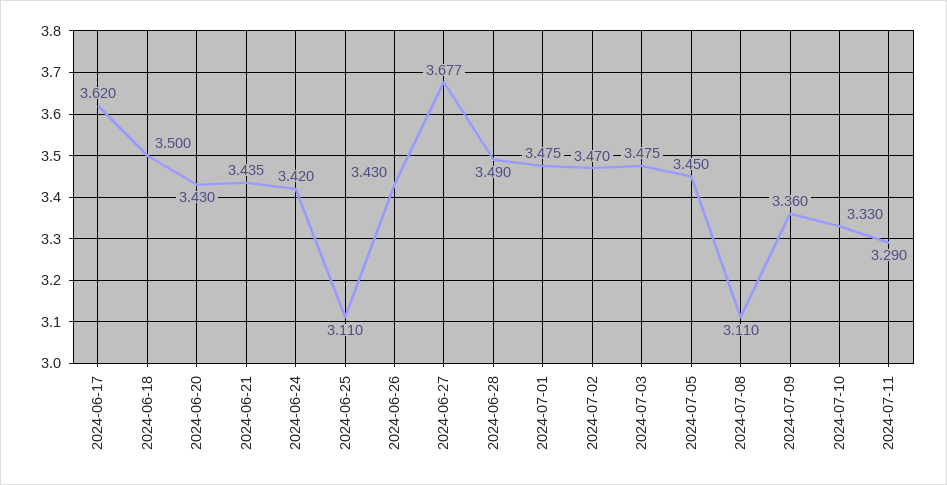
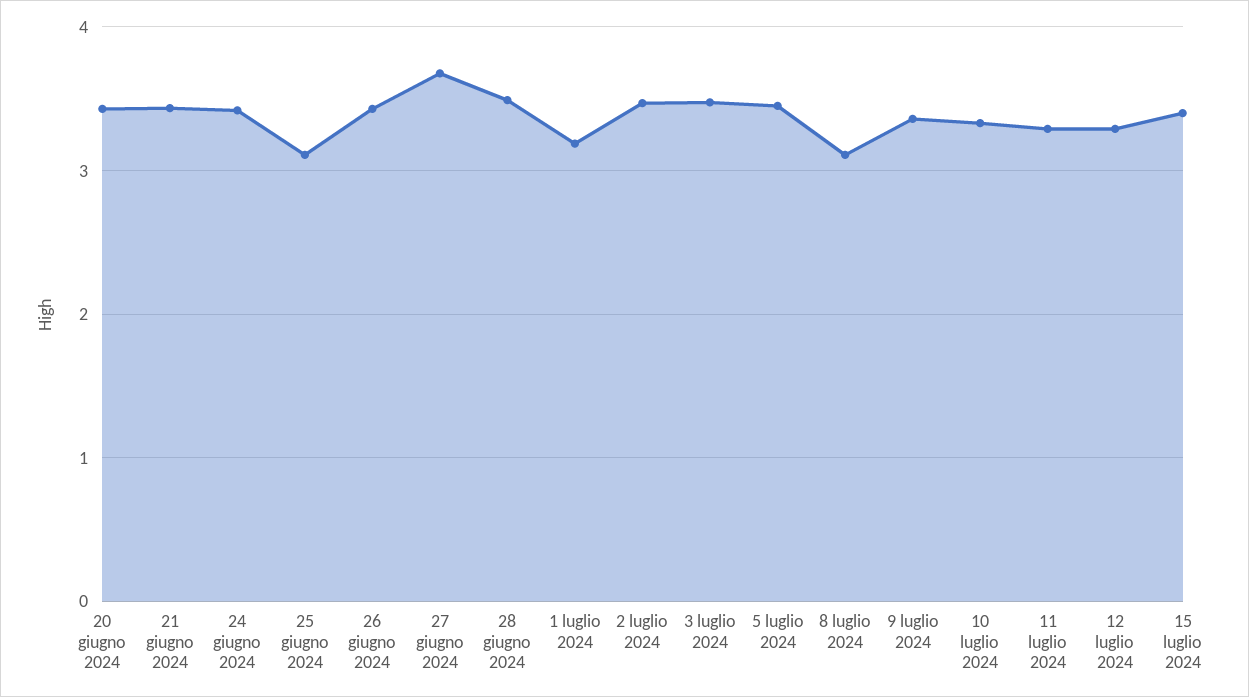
2024-06-17: 3.62 -> none
2024-06-18: 3.5 -> none
2024-07-01: 3.475 -> 3.2
12 luglio 2024: none -> 3.3
15 luglio 2024: none -> 3.4

